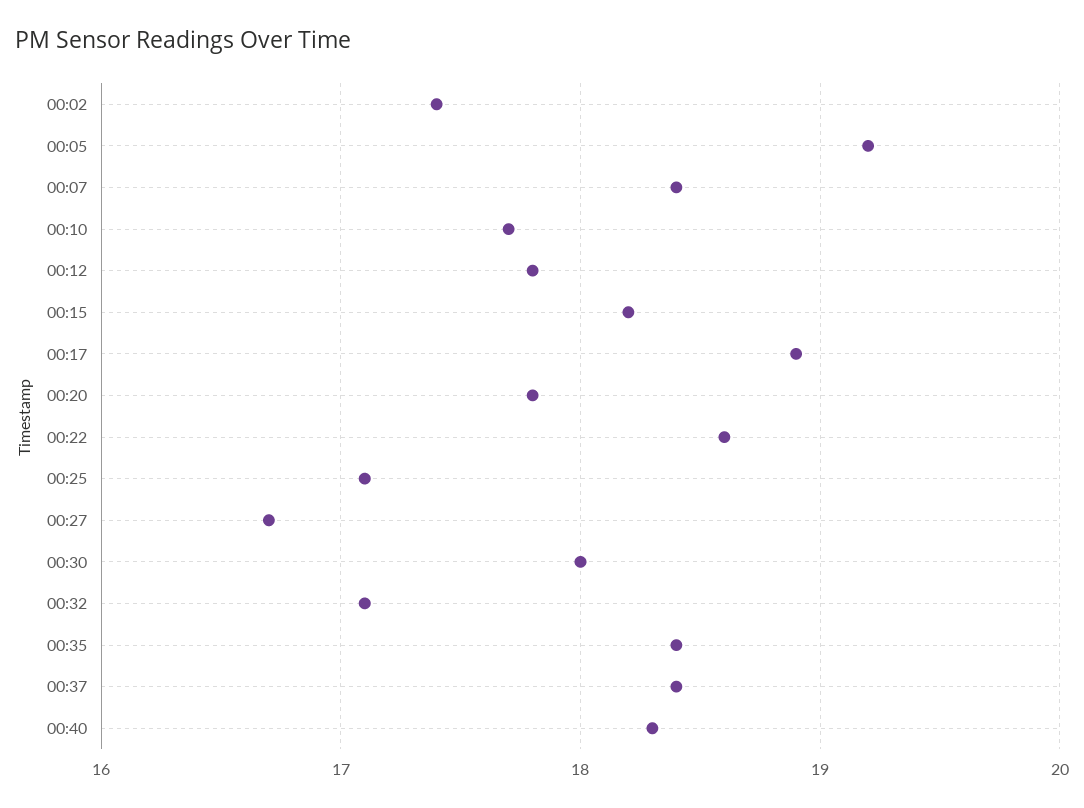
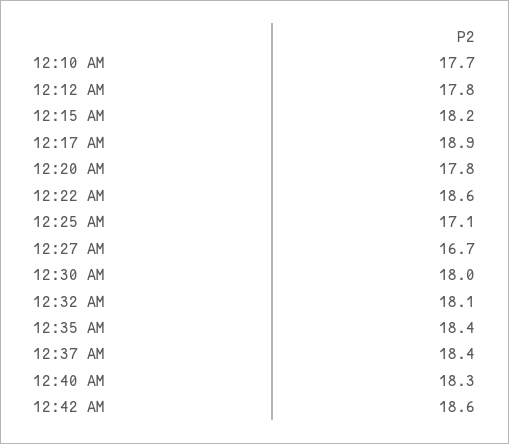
00:02: 17.4 -> none
00:05: 19.2 -> none
00:07: 18.4 -> none
00:32: 17.1 -> 18.1
12:42 AM: none -> 18.6

